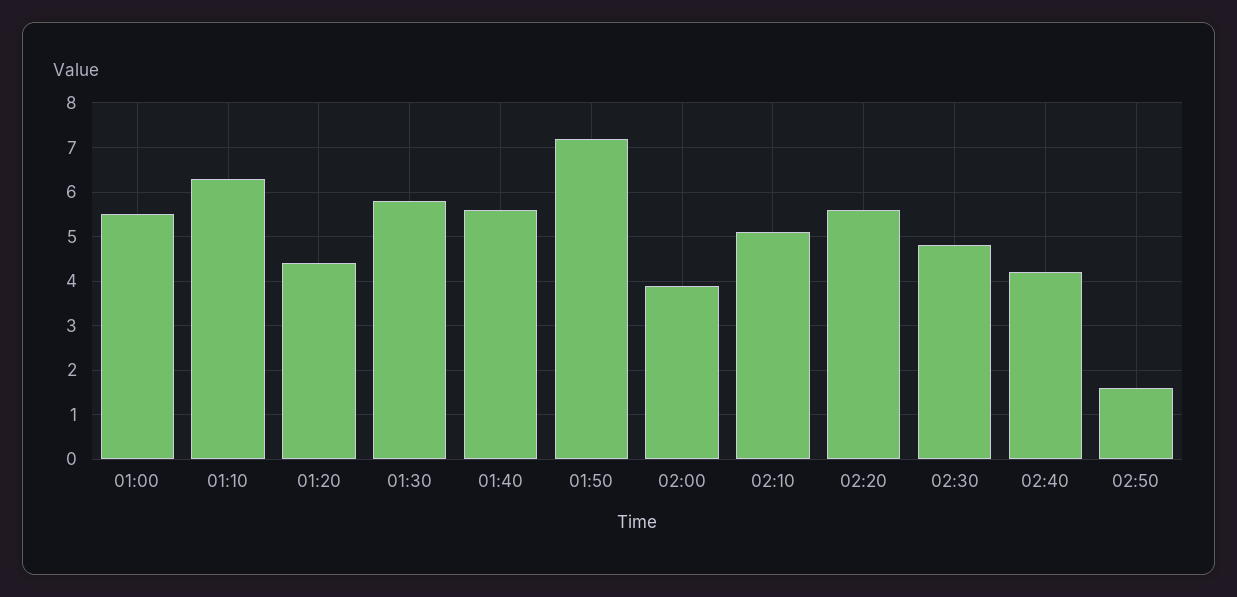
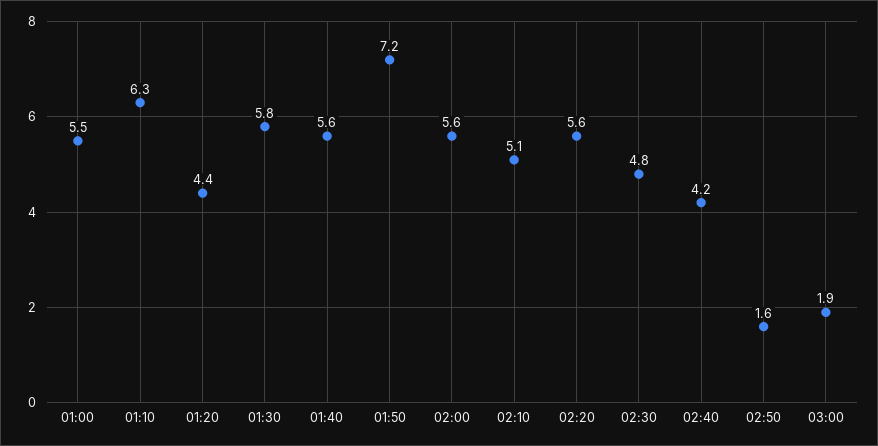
02:00: 4 -> 5.6
03:00: none -> 1.9

